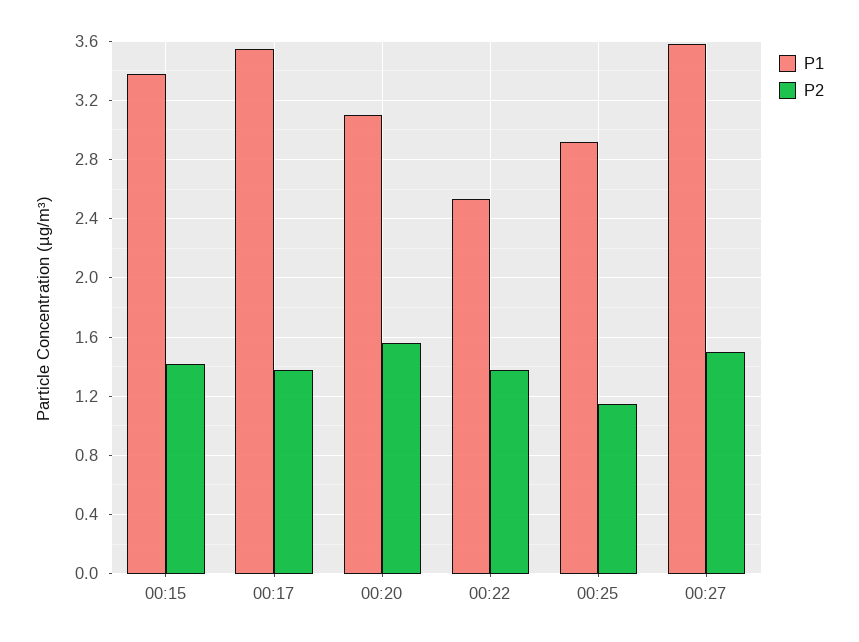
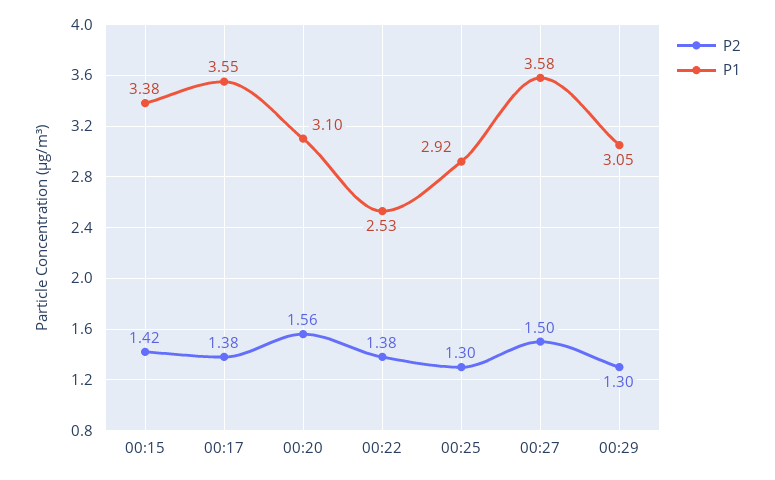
P2, 00:25: 1.15 -> 1.3
P2, 00:29: none -> 1.3
P1, 00:29: none -> 3.05

